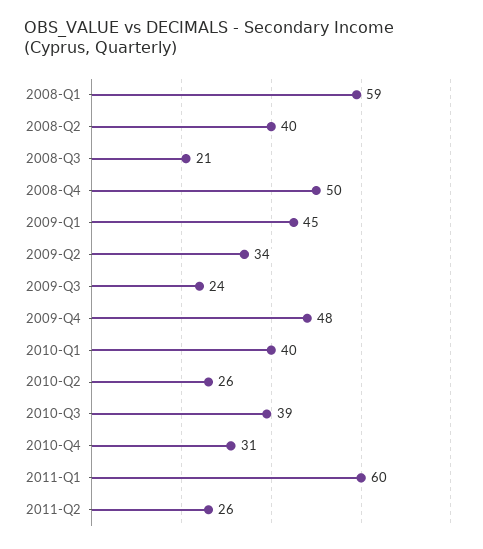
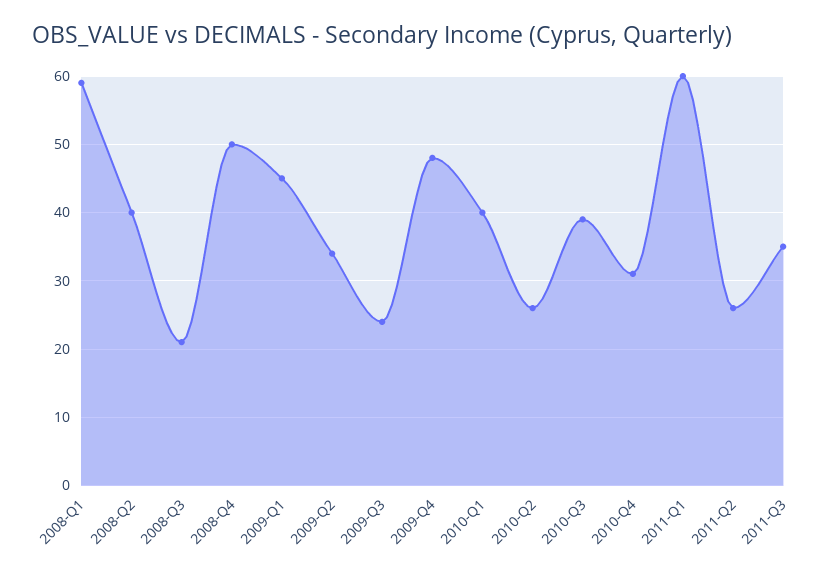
2011-Q3: none -> 35

